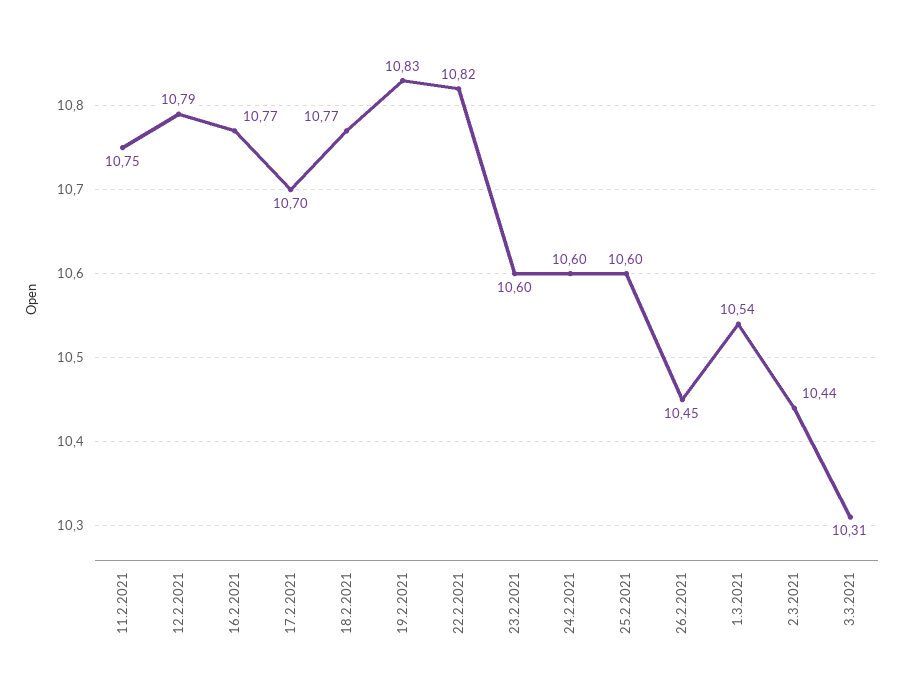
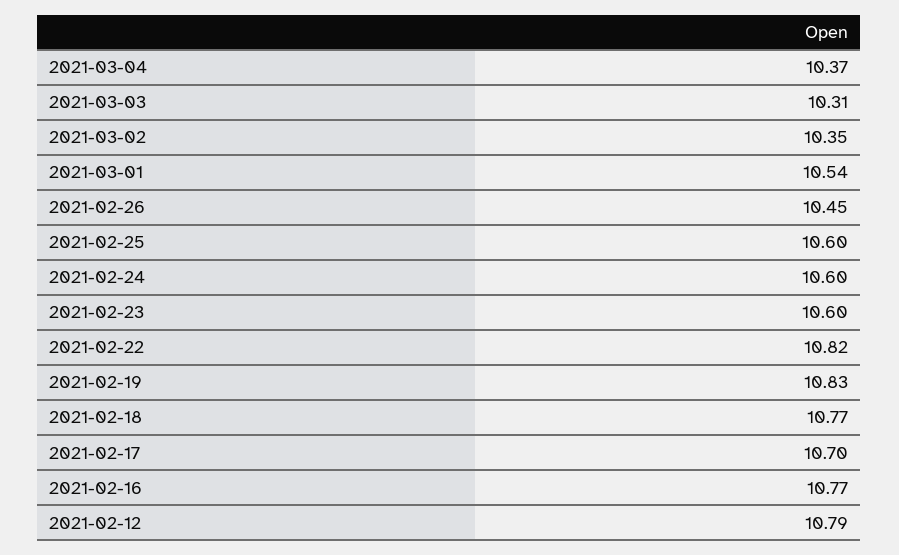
11.2.2021: 10.75 -> none
2.3.2021: 10.44 -> 10.35
2021-03-04: none -> 10.37

